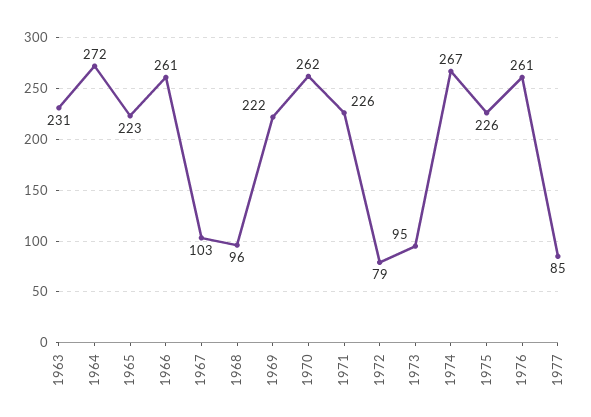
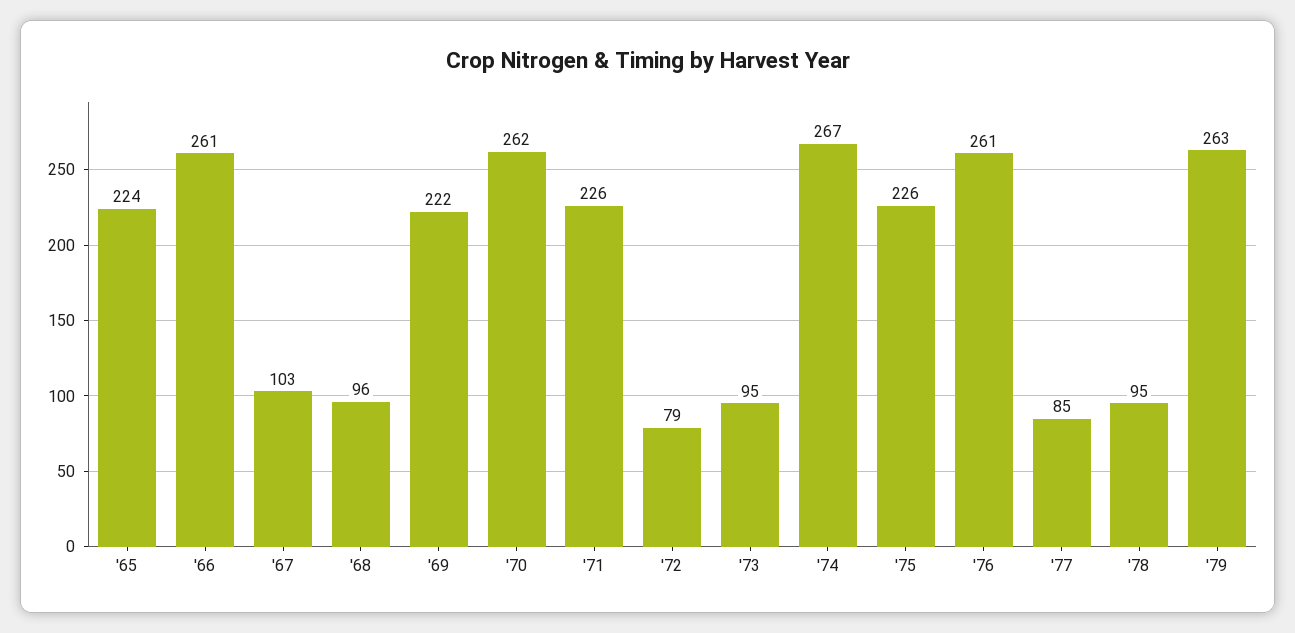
1963: 231 -> none
1964: 272 -> none
1965: 223 -> 224
'78: none -> 95
'79: none -> 263

